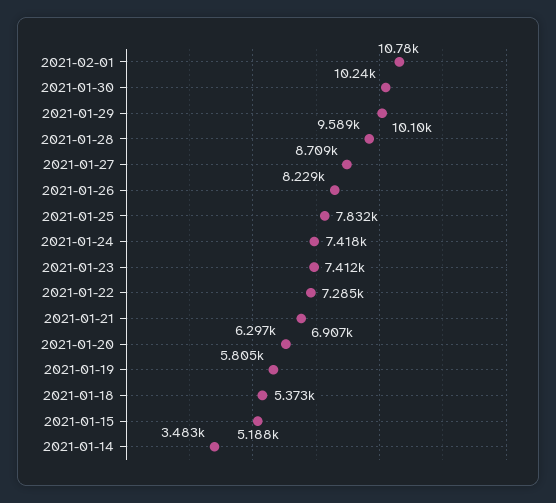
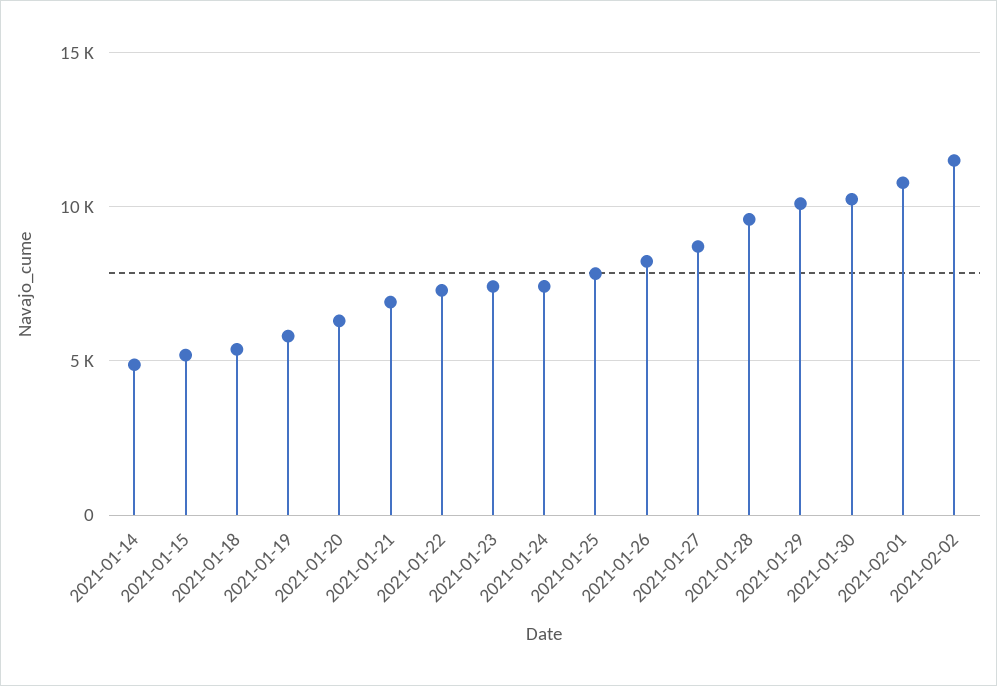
2021-01-14: 3483 -> 5000
2021-02-02: none -> 11500

